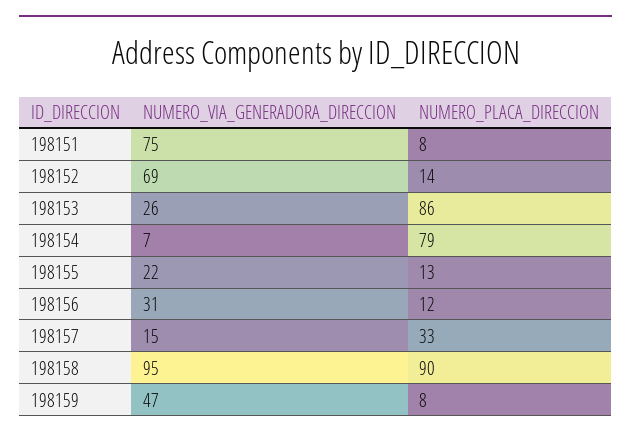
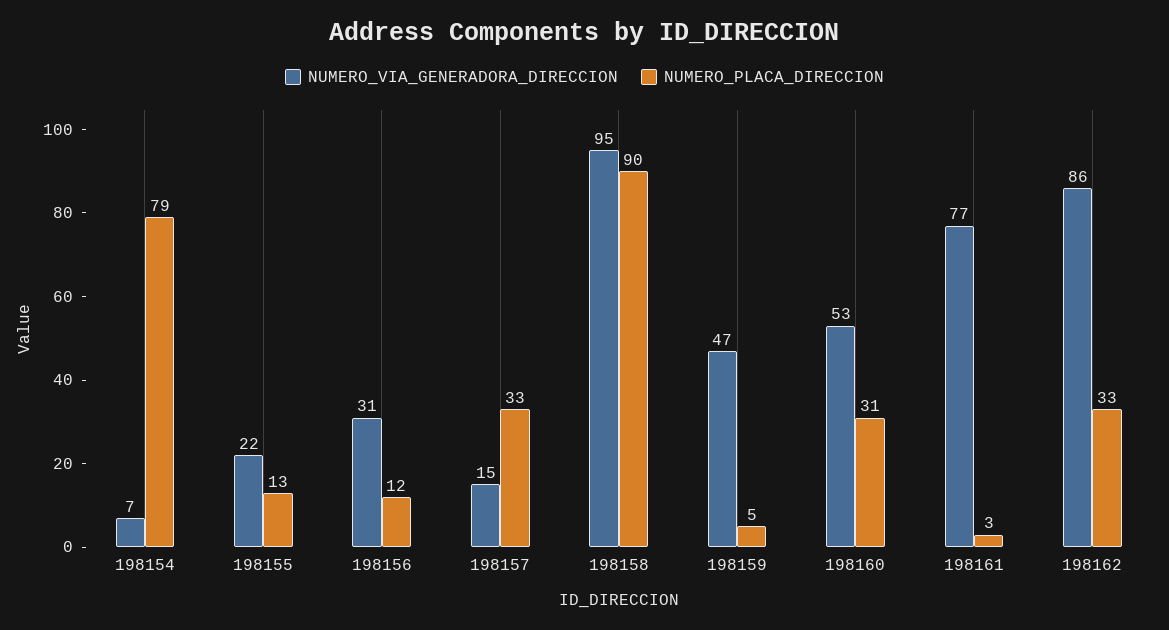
NUMERO_VIA_GENERADORA_DIRECCION, 198151: 75 -> none
NUMERO_PLACA_DIRECCION, 198151: 8 -> none
NUMERO_VIA_GENERADORA_DIRECCION, 198152: 69 -> none
NUMERO_PLACA_DIRECCION, 198152: 14 -> none
NUMERO_VIA_GENERADORA_DIRECCION, 198153: 26 -> none
NUMERO_PLACA_DIRECCION, 198153: 86 -> none
NUMERO_PLACA_DIRECCION, 198159: 8 -> 5
NUMERO_VIA_GENERADORA_DIRECCION, 198160: none -> 53
NUMERO_PLACA_DIRECCION, 198160: none -> 31
NUMERO_VIA_GENERADORA_DIRECCION, 198161: none -> 77
NUMERO_PLACA_DIRECCION, 198161: none -> 3
NUMERO_VIA_GENERADORA_DIRECCION, 198162: none -> 86
NUMERO_PLACA_DIRECCION, 198162: none -> 33

